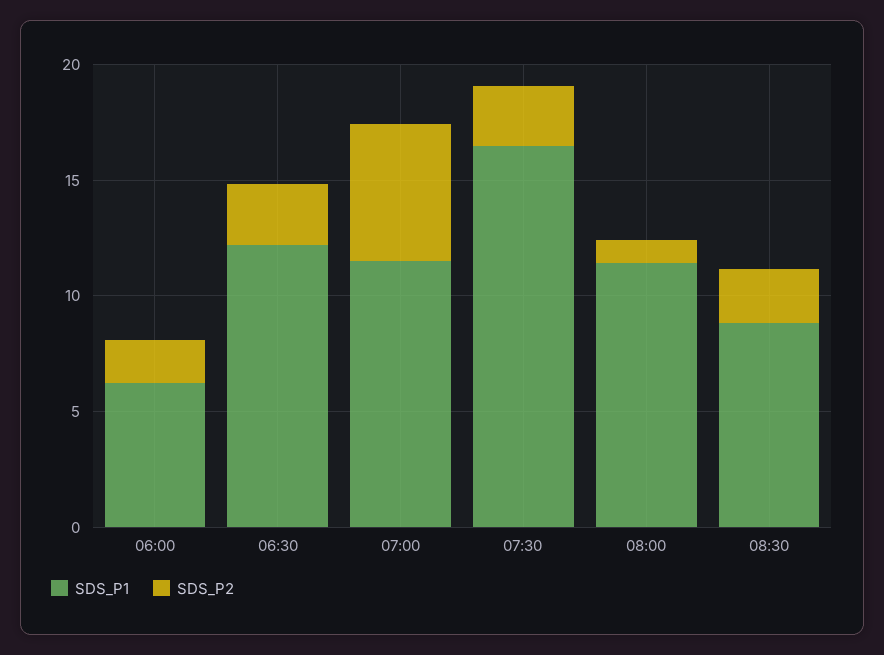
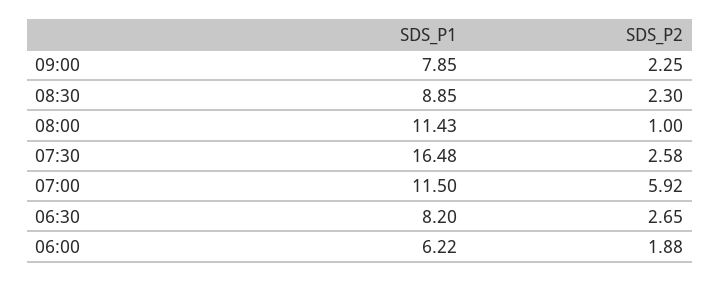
SDS_P1, 06:30: 12 -> 8.2
SDS_P1, 09:00: none -> 7.85
SDS_P2, 09:00: none -> 2.25

